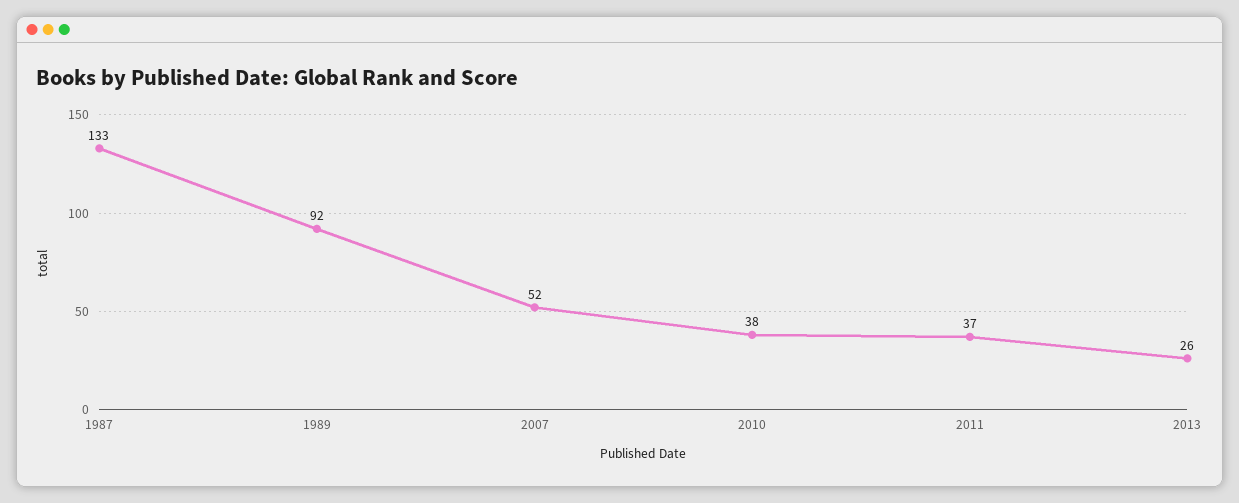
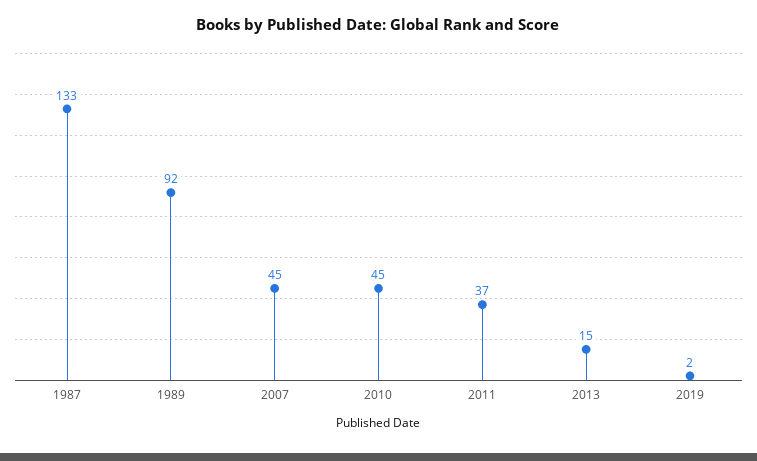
2007: 52 -> 45
2010: 38 -> 45
2013: 26 -> 15
2019: none -> 2

